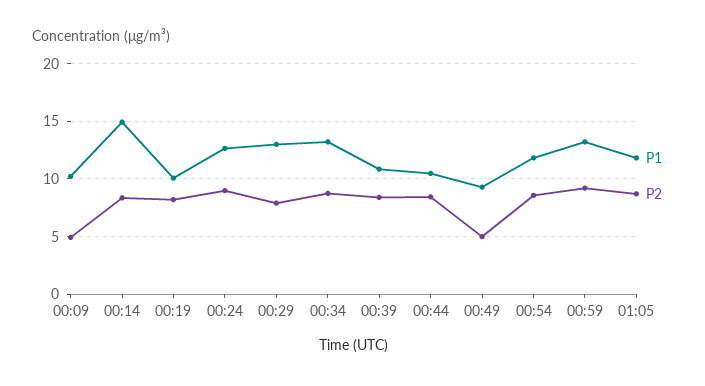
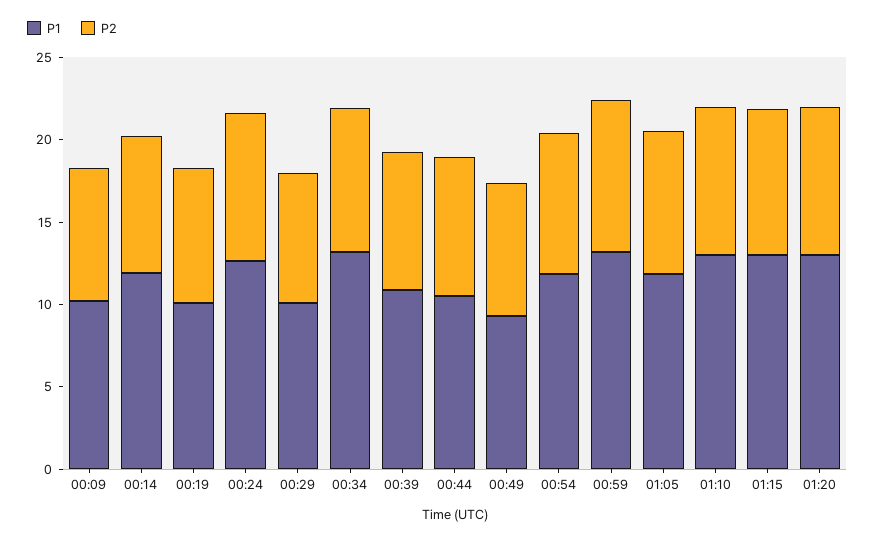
P2, 00:09: 5 -> 8
P1, 00:14: 15 -> 12
P1, 00:29: 13 -> 10
P2, 00:49: 5 -> 8
P1, 01:10: none -> 13
P2, 01:10: none -> 9
P1, 01:15: none -> 13
P2, 01:15: none -> 9
P1, 01:20: none -> 13
P2, 01:20: none -> 9

